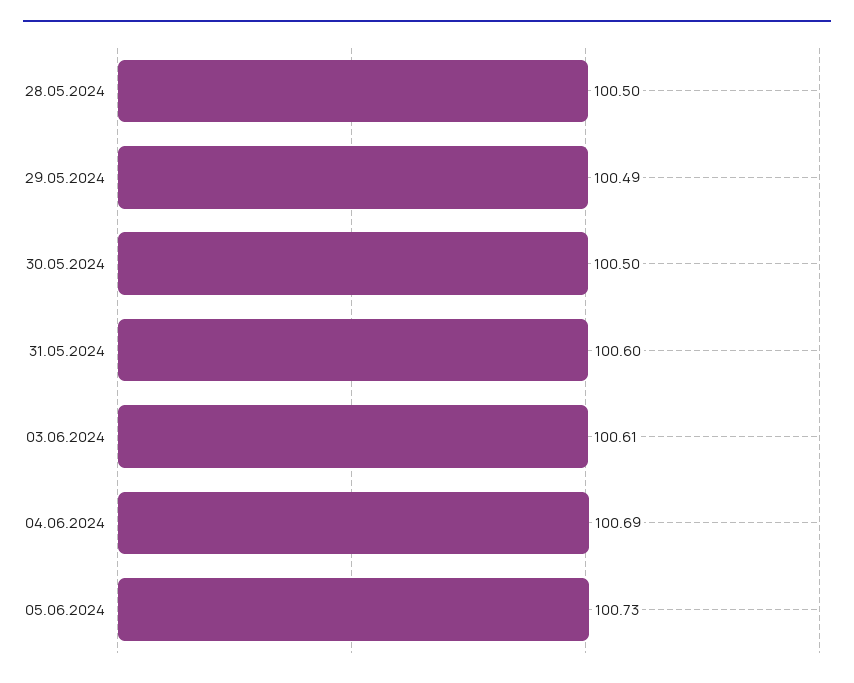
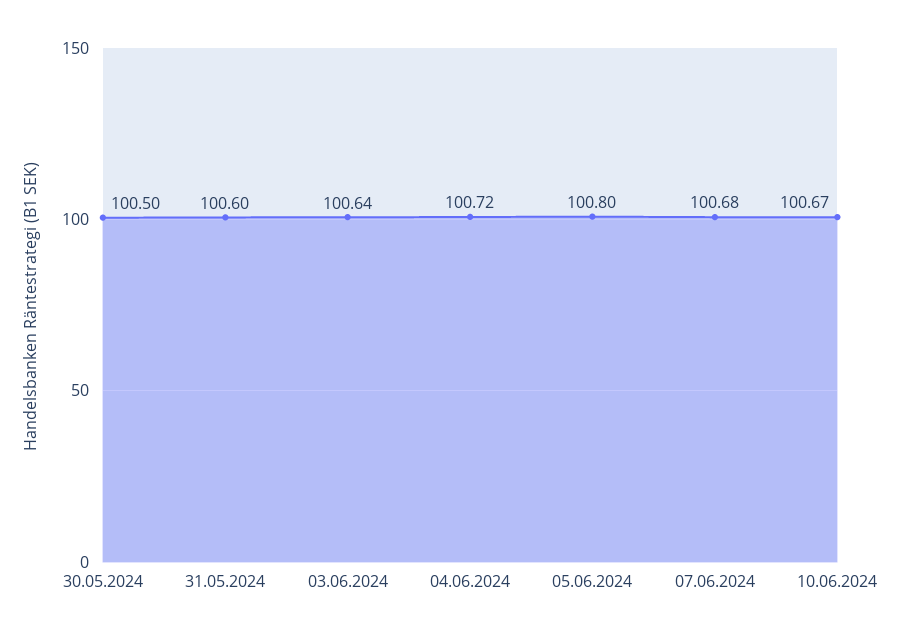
28.05.2024: 100.5 -> none
29.05.2024: 100.49 -> none
03.06.2024: 100.61 -> 100.64
04.06.2024: 100.69 -> 100.72
05.06.2024: 100.73 -> 100.8
07.06.2024: none -> 100.68
10.06.2024: none -> 100.67

